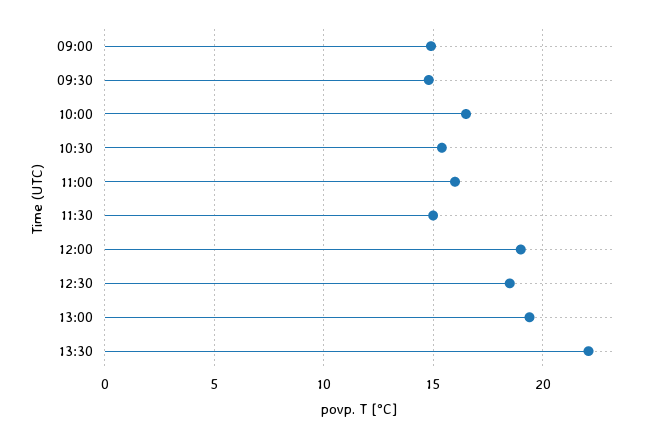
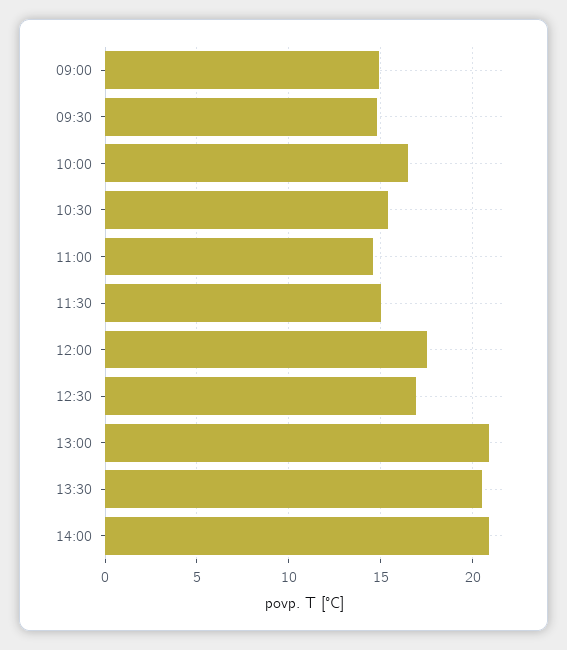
11:00: 16 -> 14.5
12:00: 19 -> 17.5
12:30: 18.5 -> 17
13:00: 19.5 -> 21
13:30: 22 -> 20.5
14:00: none -> 21

